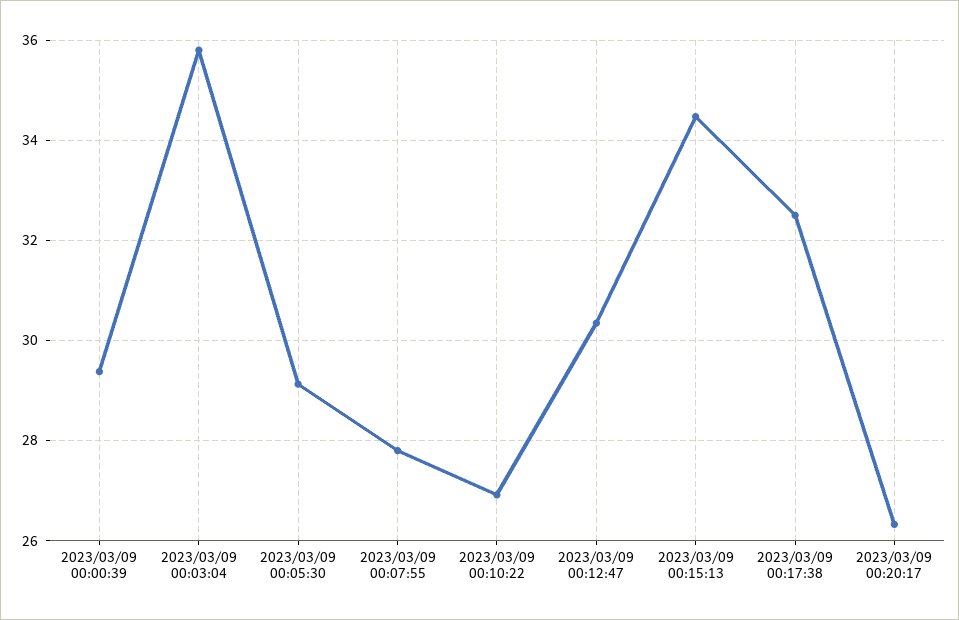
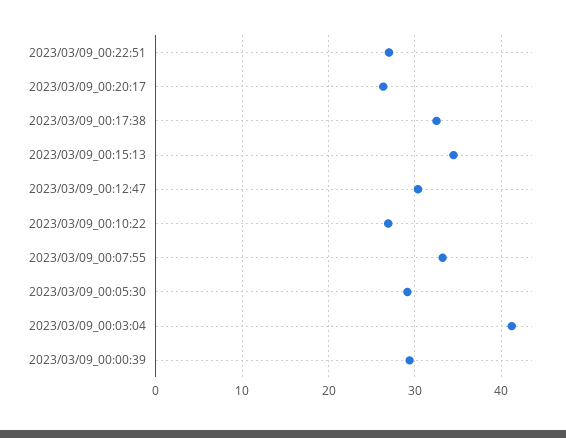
2023/03/09 00:03:04: 35.8 -> 41
2023/03/09 00:07:55: 27.8 -> 33
2023/03/09_00:22:51: none -> 27

